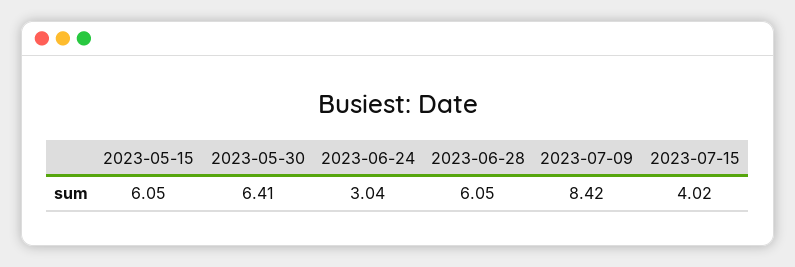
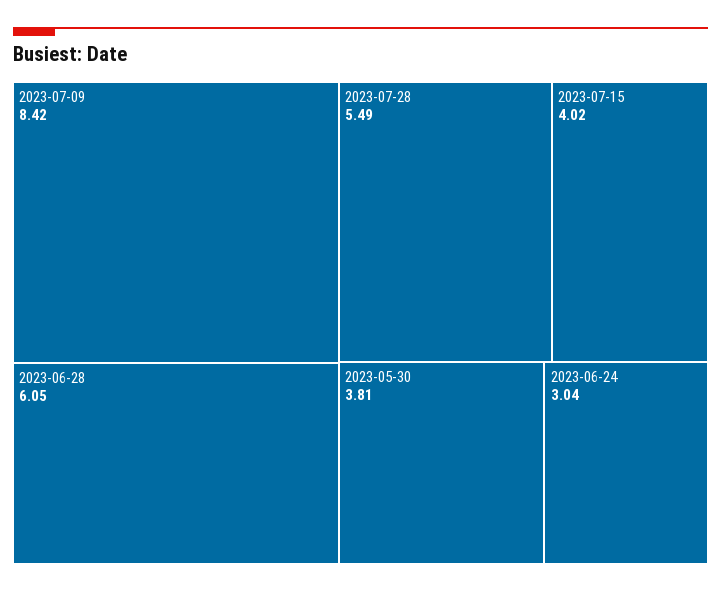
2023-05-15: 6.05 -> none
2023-05-30: 6.41 -> 3.81
2023-07-28: none -> 5.49

